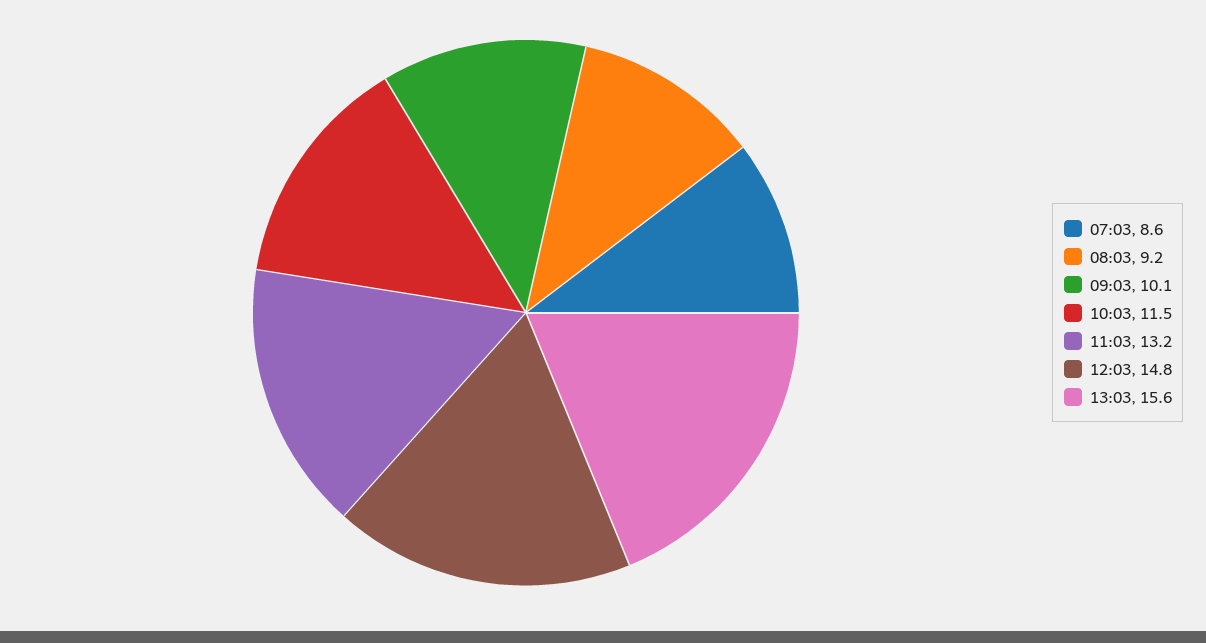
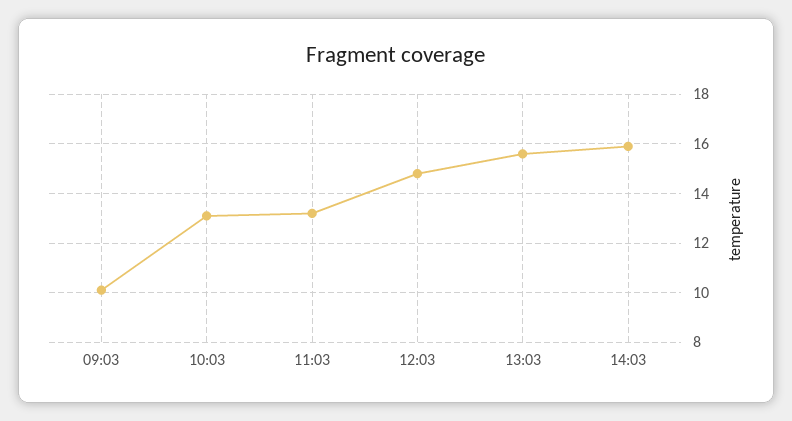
07:03: 8.6 -> none
08:03: 9.2 -> none
10:03: 11.5 -> 13
14:03: none -> 16

